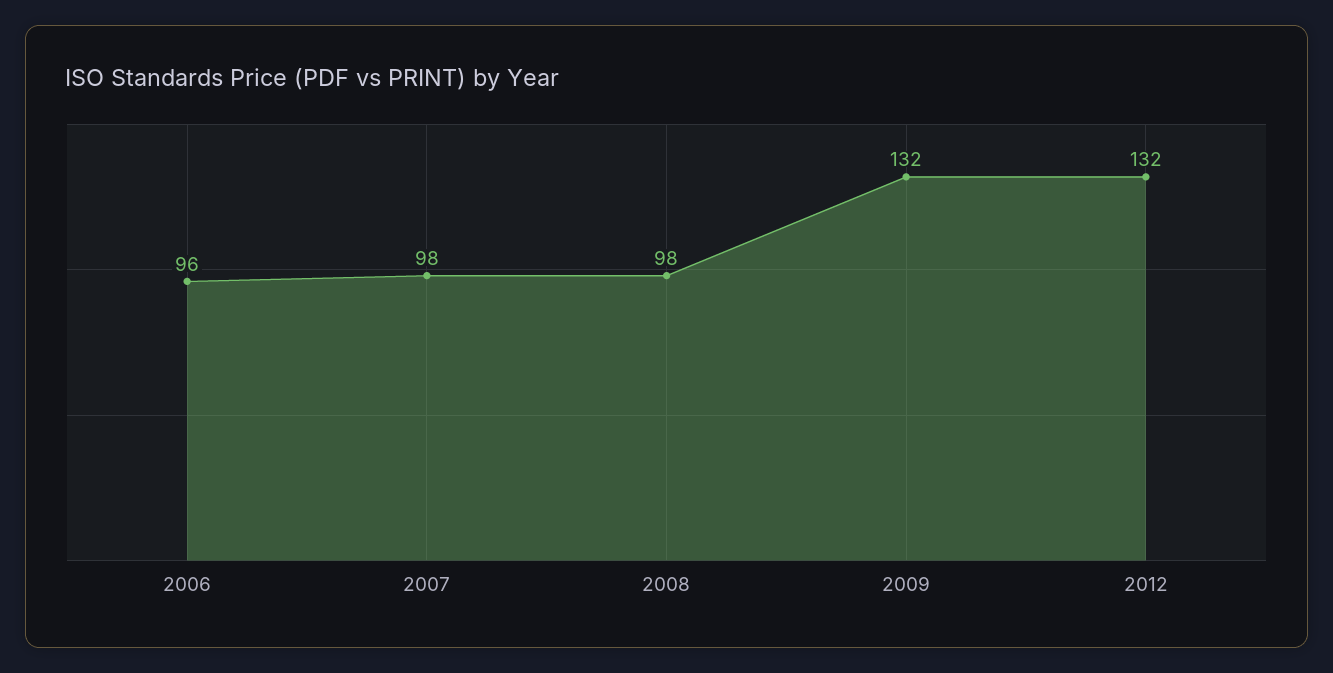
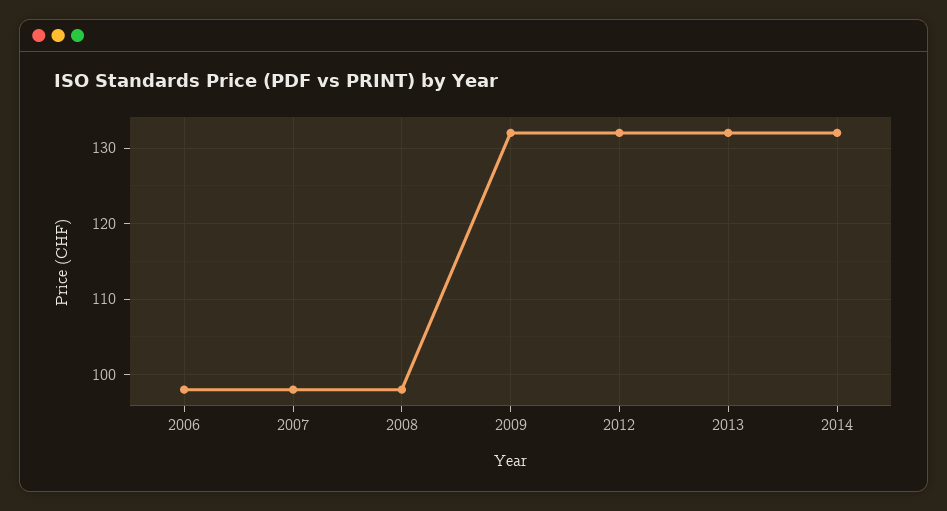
2006: 96 -> 98
2013: none -> 132
2014: none -> 132

